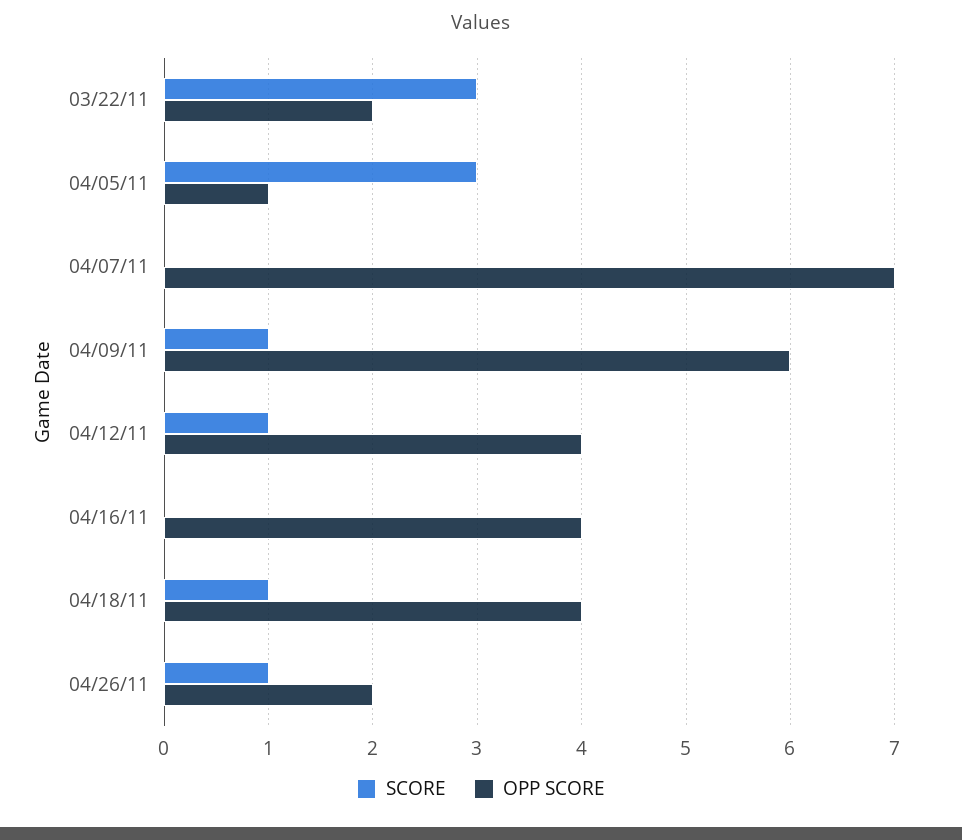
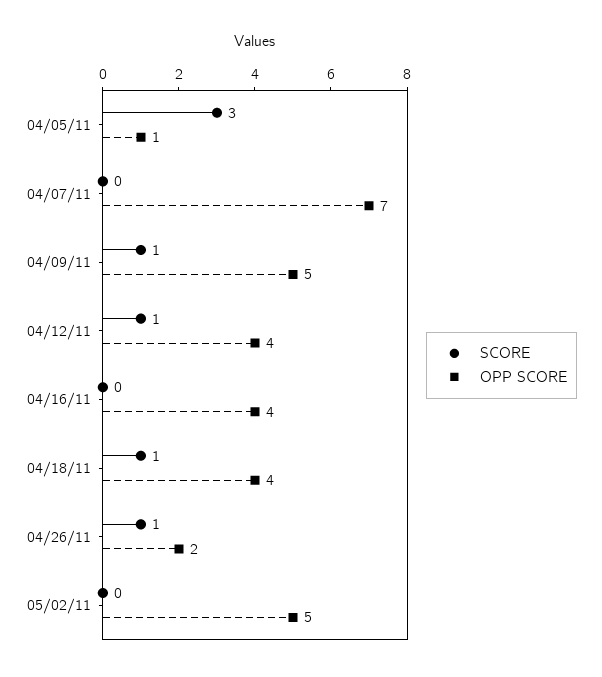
SCORE, 03/22/11: 3 -> none
OPP SCORE, 03/22/11: 2 -> none
OPP SCORE, 04/09/11: 6 -> 5
SCORE, 05/02/11: none -> 0
OPP SCORE, 05/02/11: none -> 5

